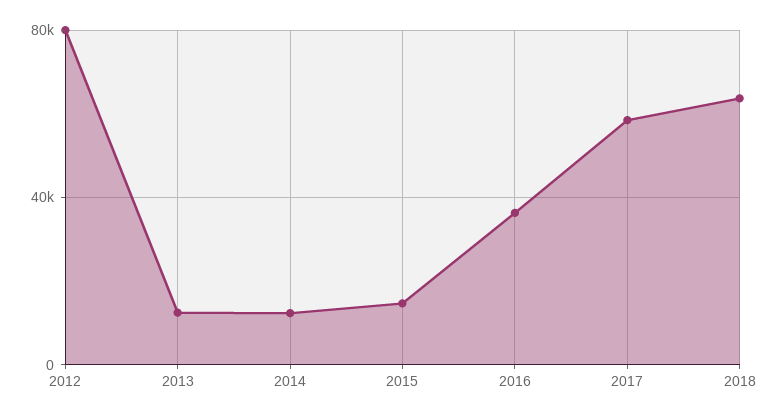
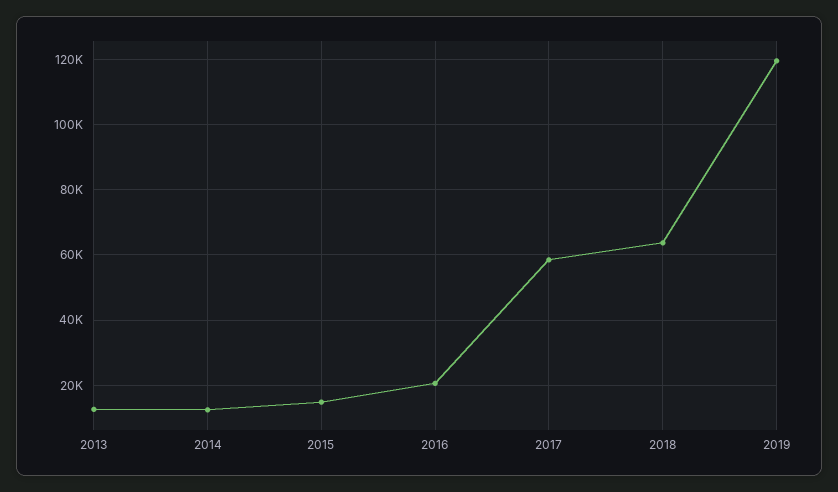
2012: 80000 -> none
2016: 35000 -> 20000
2019: none -> 120000

